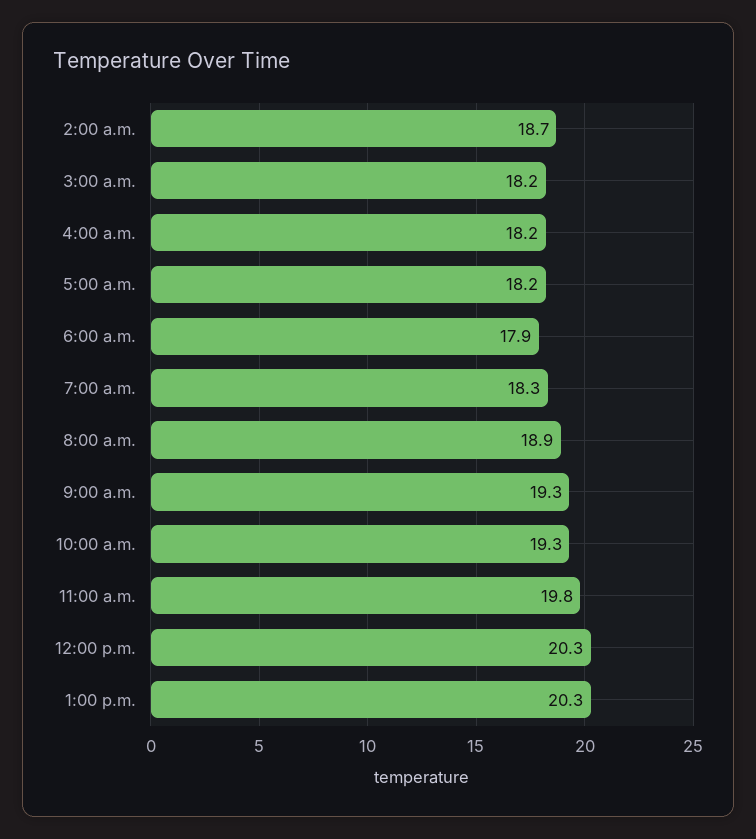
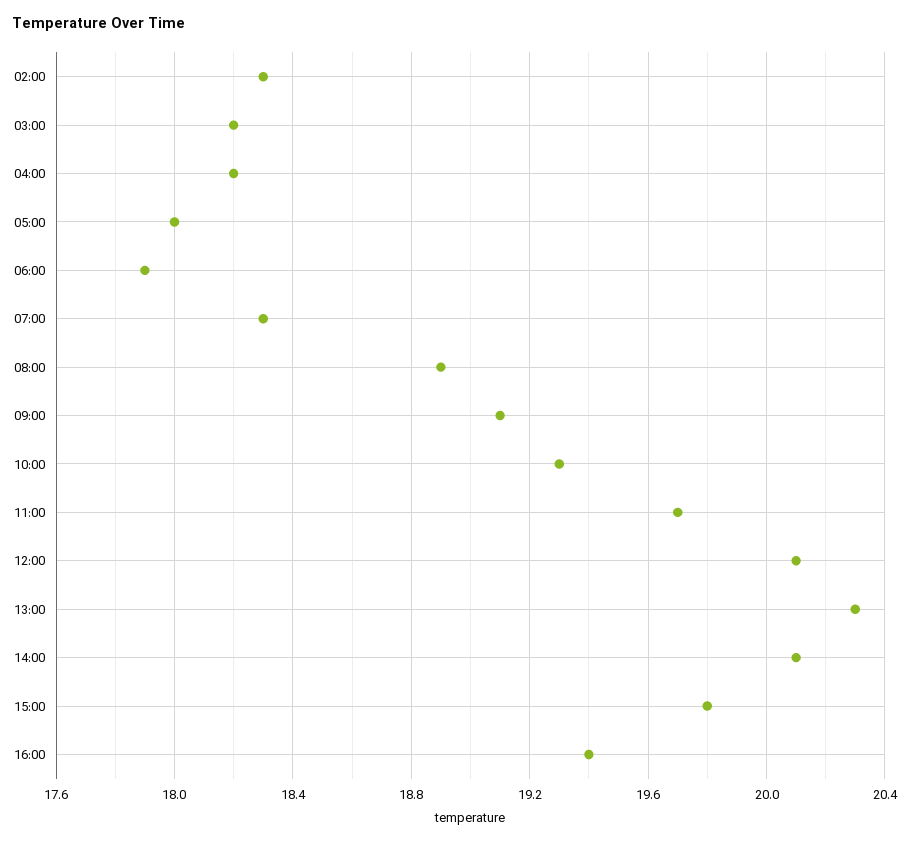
2:00 a.m.: 18.7 -> 18.3
5:00 a.m.: 18.2 -> 18
9:00 a.m.: 19.3 -> 19.1
11:00 a.m.: 19.8 -> 19.7
12:00 p.m.: 20.3 -> 20.1
14:00: none -> 20.1
15:00: none -> 19.8
16:00: none -> 19.4

